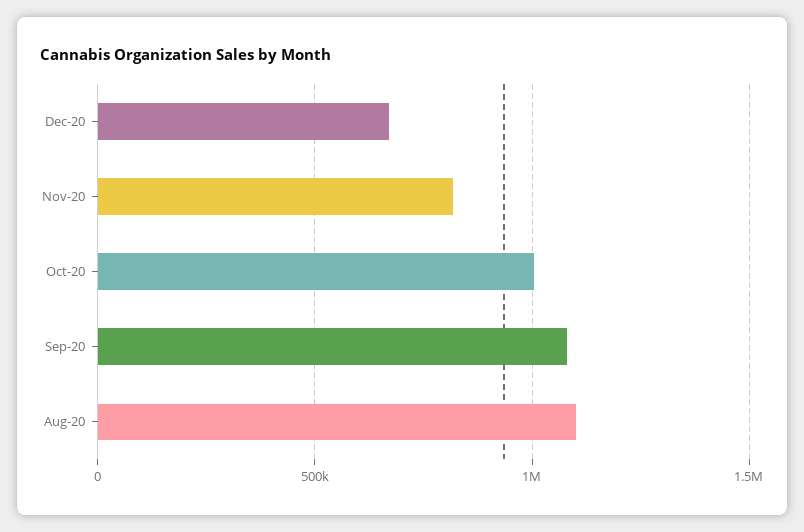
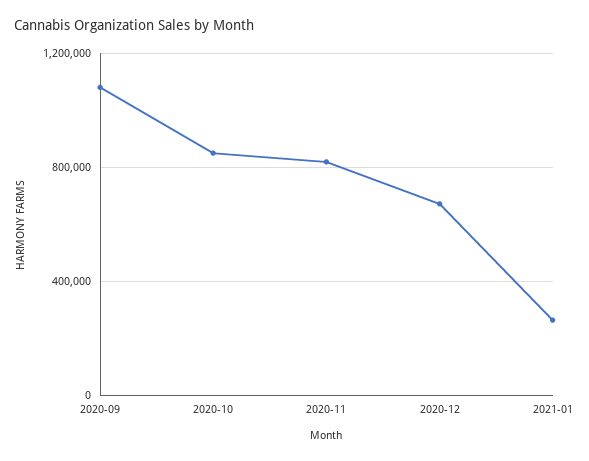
Oct-20: 1000000 -> 850000
Aug-20: 1100000 -> none
2021-01: none -> 250000

